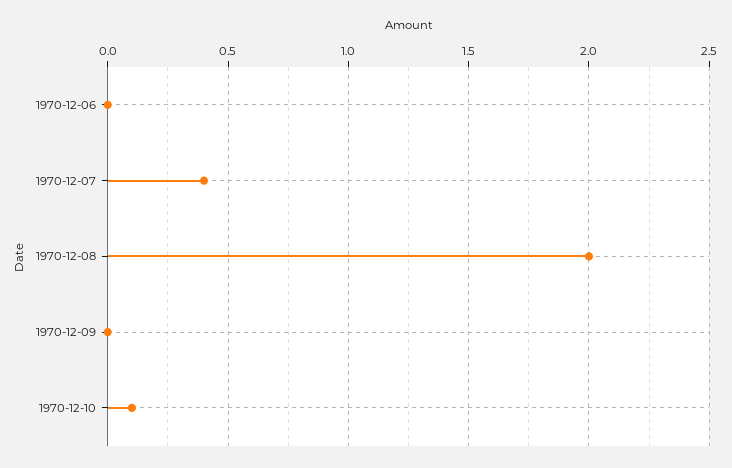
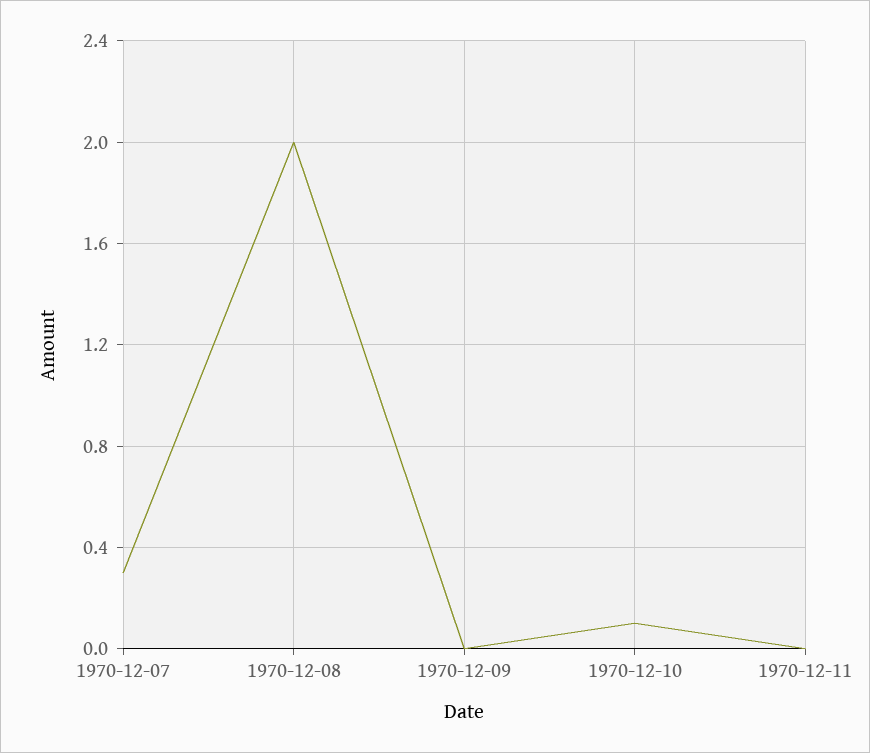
1970-12-06: 0 -> none
1970-12-07: 0.4 -> 0.3
1970-12-11: none -> 0

